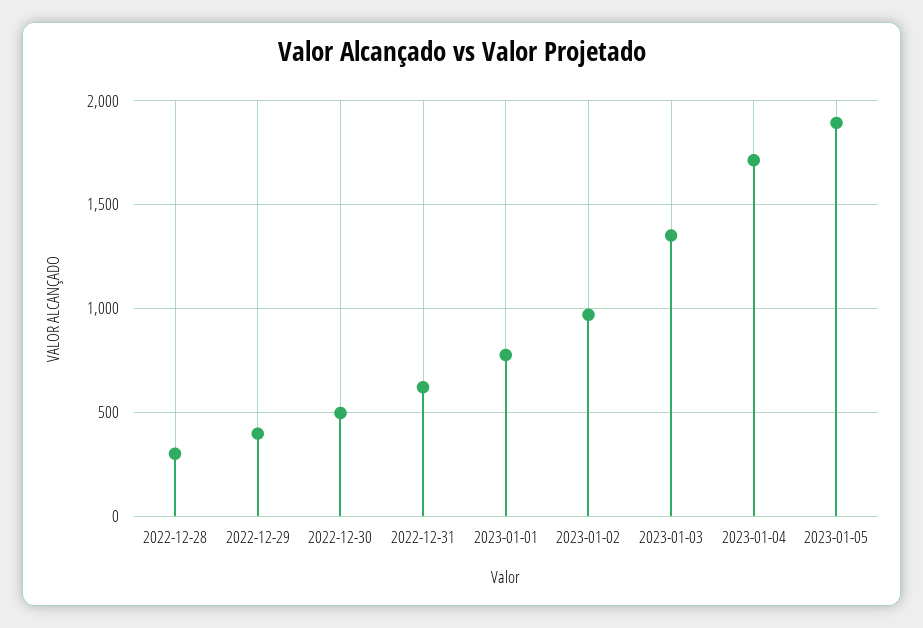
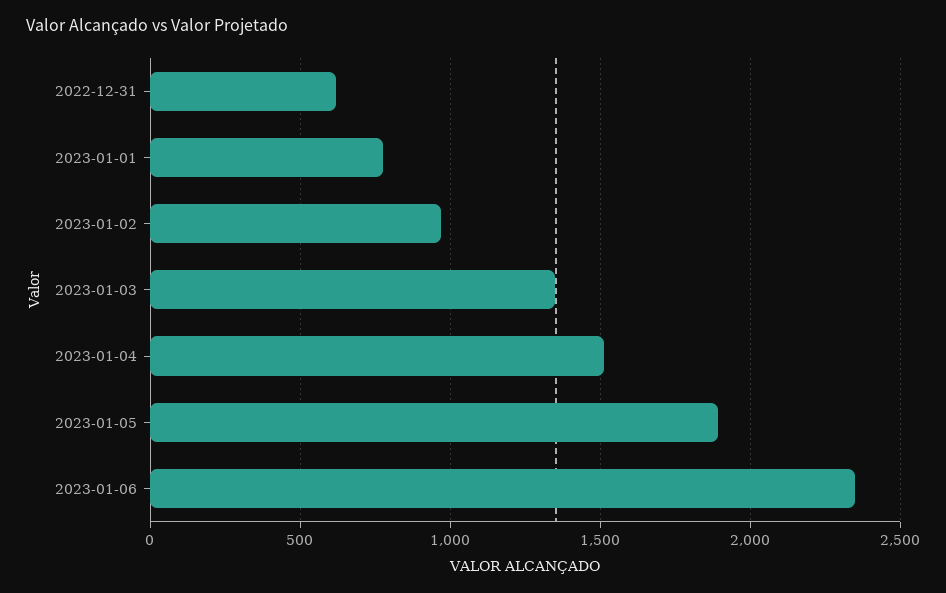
2022-12-28: 300 -> none
2022-12-29: 400 -> none
2022-12-30: 500 -> none
2023-01-04: 1700 -> 1500
2023-01-06: none -> 2350

